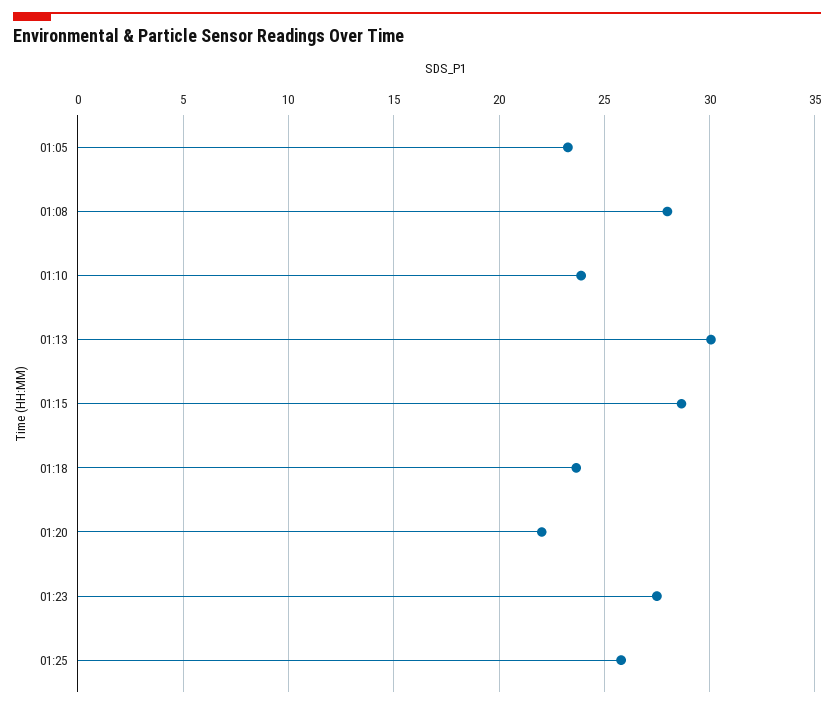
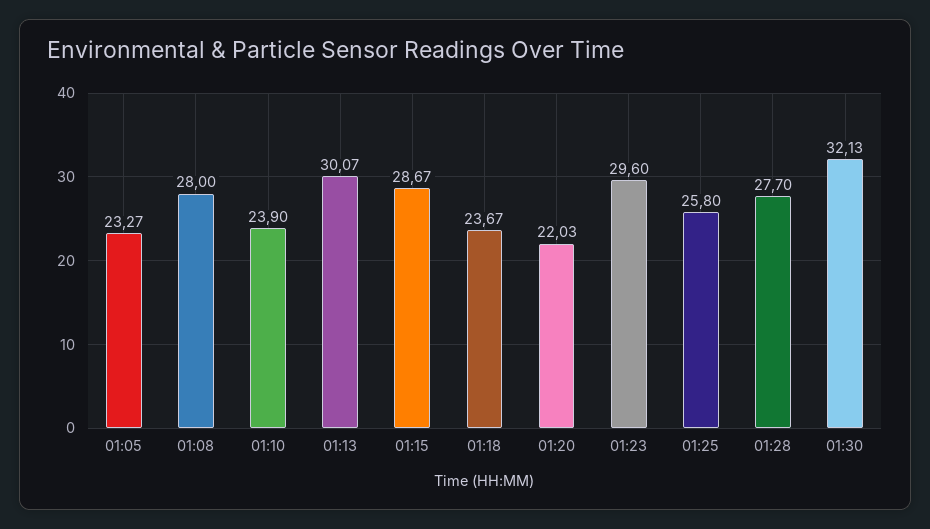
01:23: 27.5 -> 29.6
01:28: none -> 27.7
01:30: none -> 32.13

